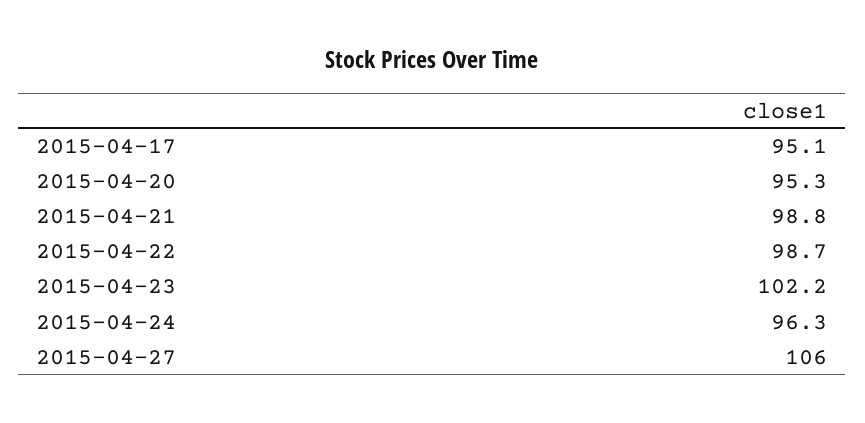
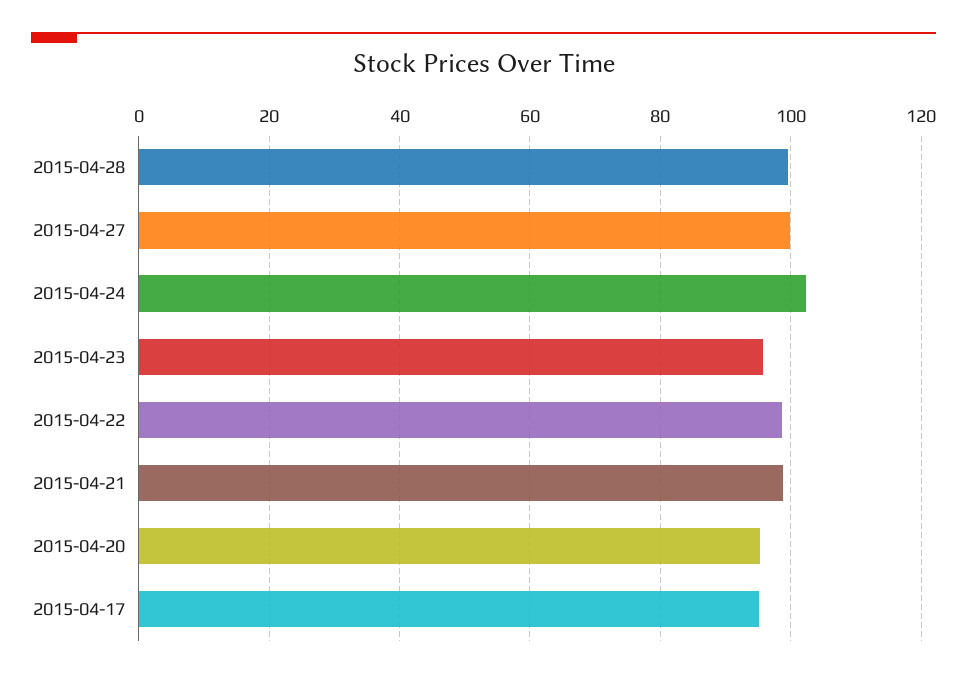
2015-04-23: 102.2 -> 96
2015-04-24: 96.3 -> 102
2015-04-27: 106 -> 100
2015-04-28: none -> 100

